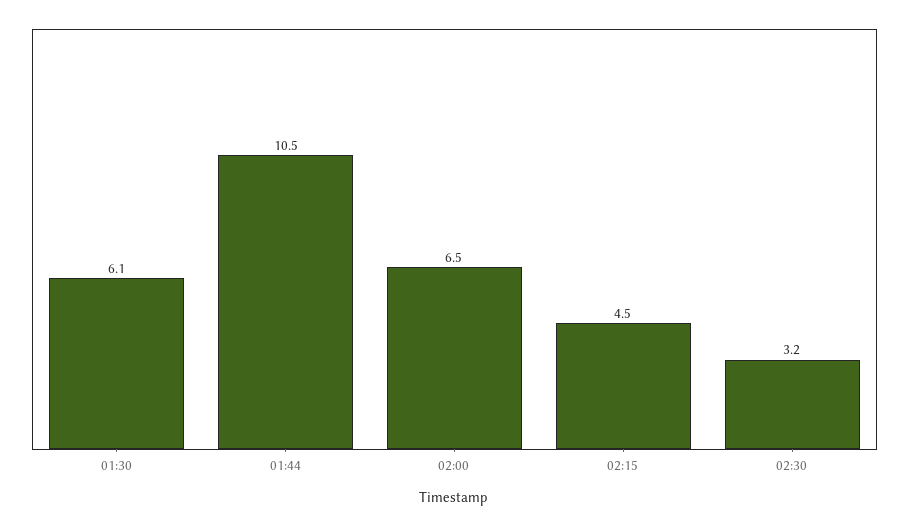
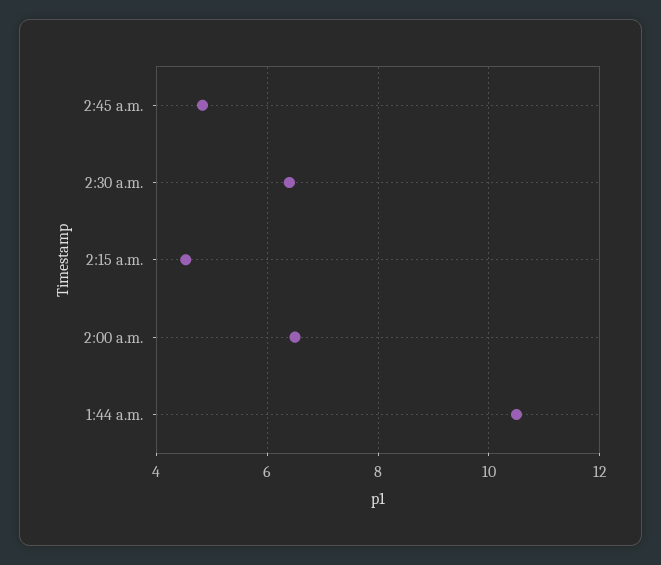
01:30: 6.1 -> none
02:30: 3.2 -> 6.4
2:45 a.m.: none -> 4.8

